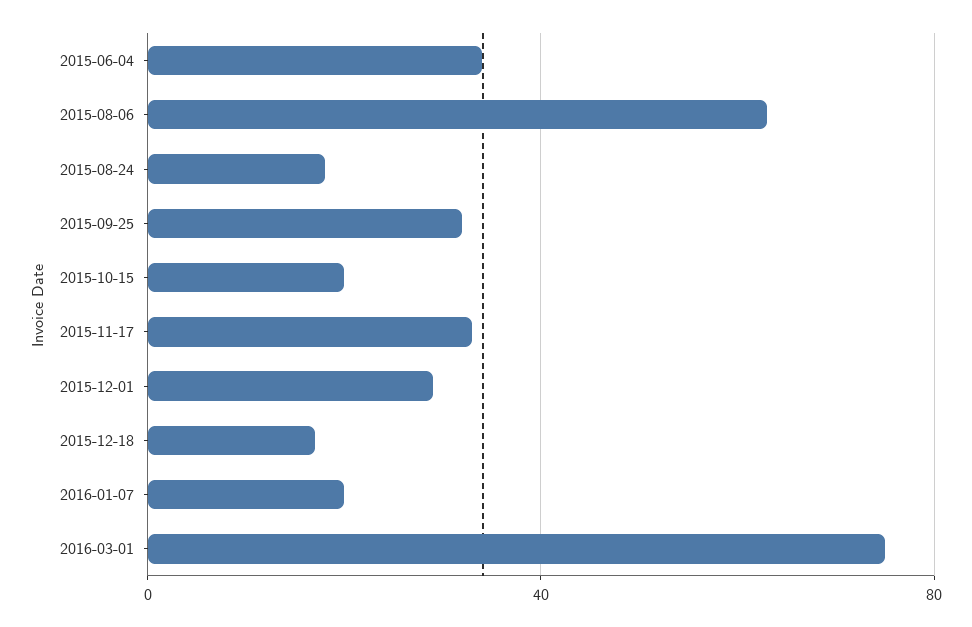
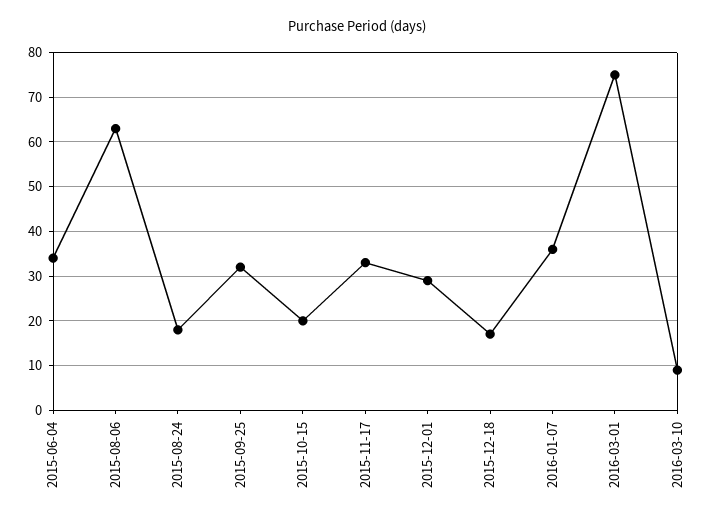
2016-01-07: 20 -> 35
2016-03-10: none -> 10

